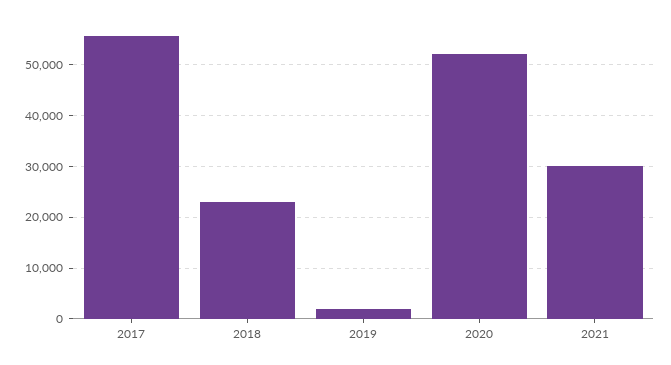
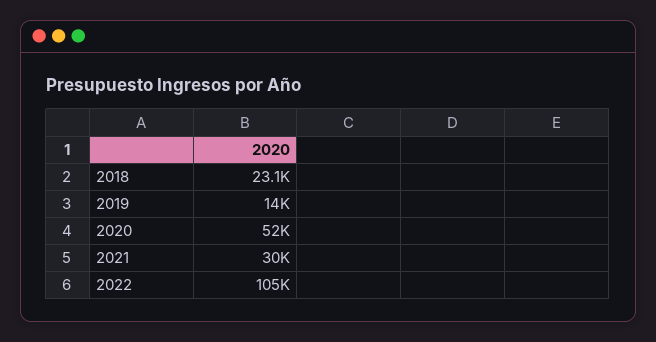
2017: 56000 -> none
2019: 2000 -> 14000
2022: none -> 105000

